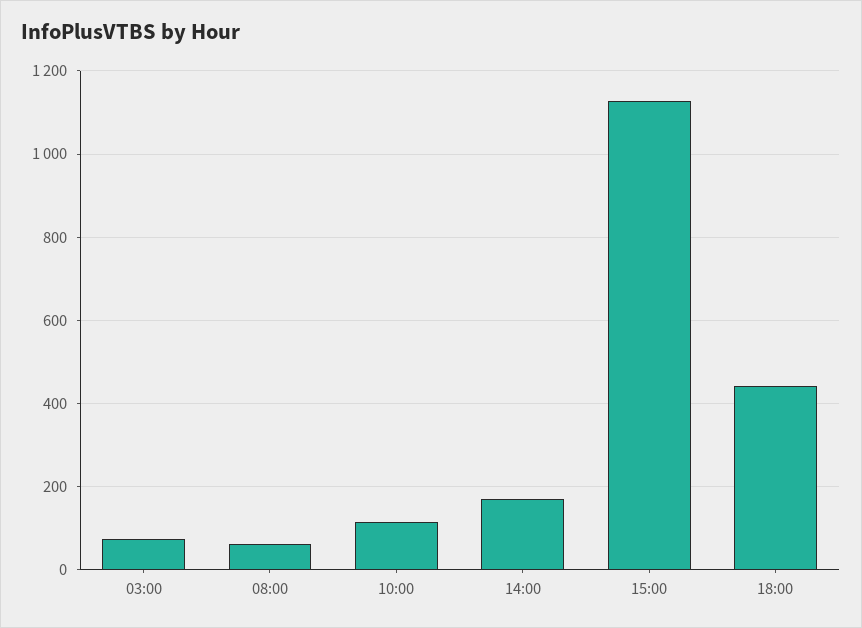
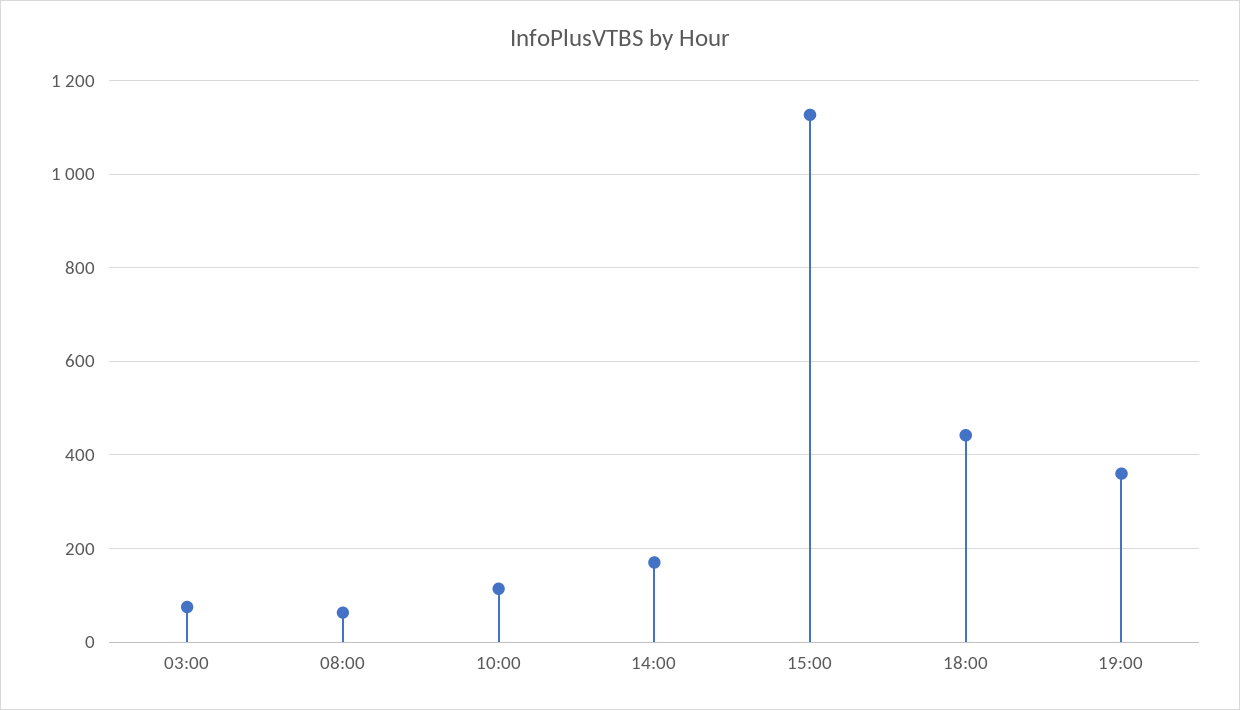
19:00: none -> 360

